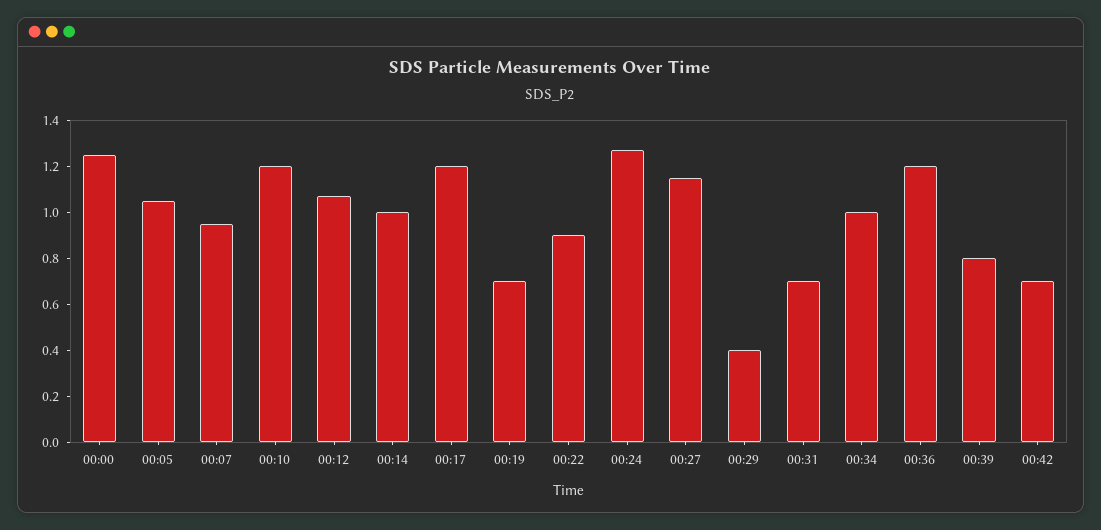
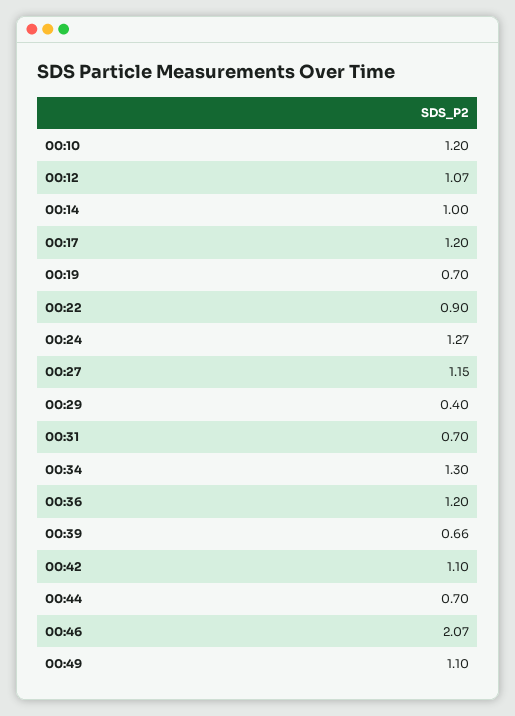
00:00: 1.25 -> none
00:05: 1.05 -> none
00:07: 0.95 -> none
00:34: 1 -> 1.3
00:39: 0.8 -> 0.66
00:42: 0.7 -> 1.1
00:44: none -> 0.7
00:46: none -> 2.07
00:49: none -> 1.1

